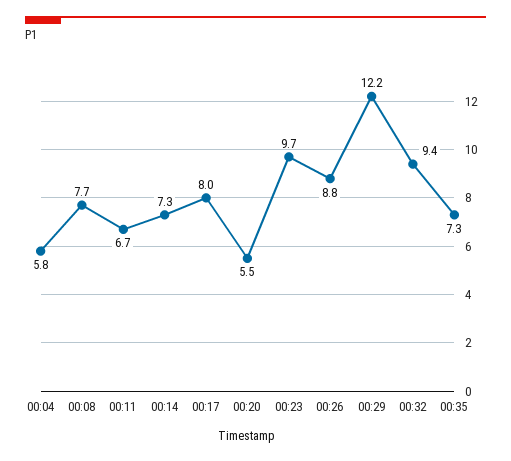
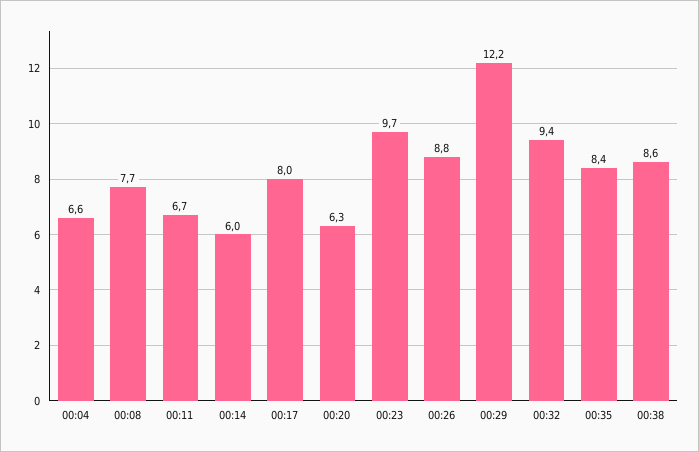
00:04: 5.8 -> 6.6
00:14: 7.3 -> 6
00:20: 5.5 -> 6.3
00:35: 7.3 -> 8.4
00:38: none -> 8.6

